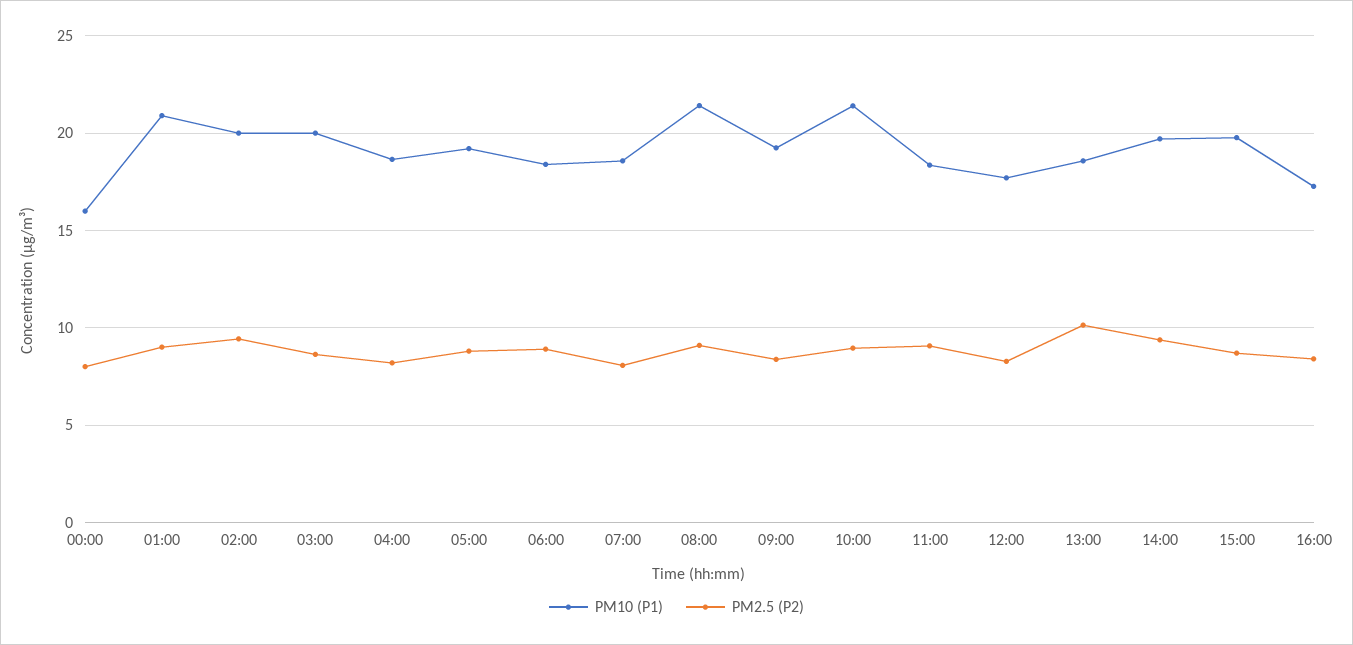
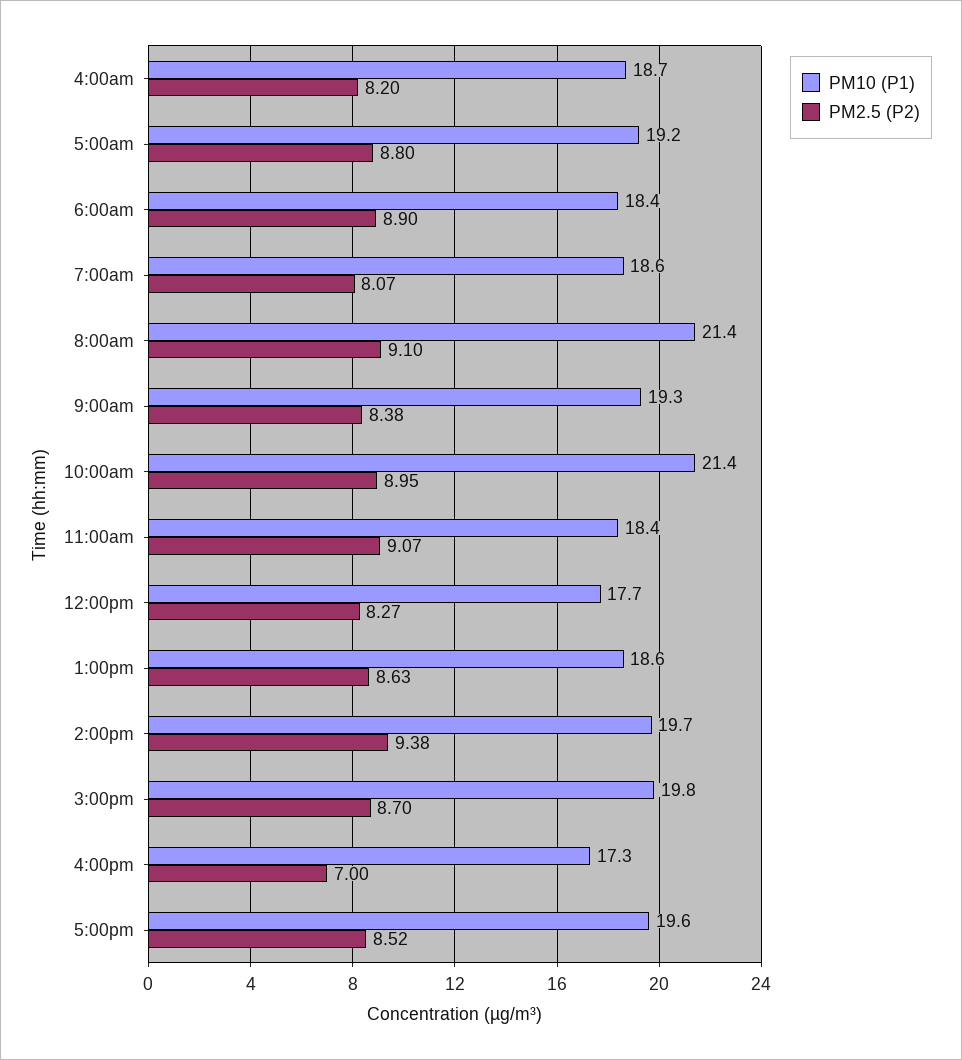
PM10 (P1), 00:00: 16 -> none
PM2.5 (P2), 00:00: 8 -> none
PM10 (P1), 01:00: 21 -> none
PM2.5 (P2), 01:00: 9 -> none
PM10 (P1), 02:00: 20 -> none
PM2.5 (P2), 02:00: 9.5 -> none
PM10 (P1), 03:00: 20 -> none
PM2.5 (P2), 03:00: 8.5 -> none
PM2.5 (P2), 13:00: 10 -> 8.63
PM2.5 (P2), 16:00: 8.5 -> 7
PM10 (P1), 5:00pm: none -> 19.6
PM2.5 (P2), 5:00pm: none -> 8.52

